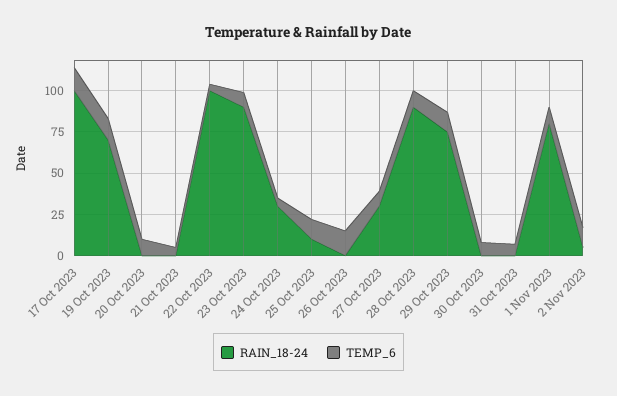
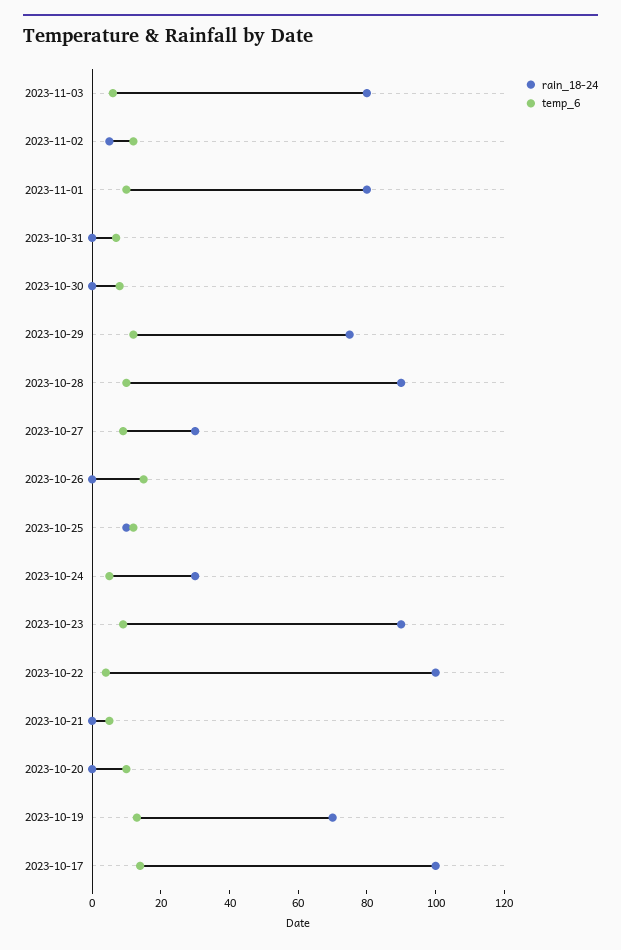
RAIN_18-24, 2023-11-03: none -> 80
TEMP_6, 2023-11-03: none -> 5

